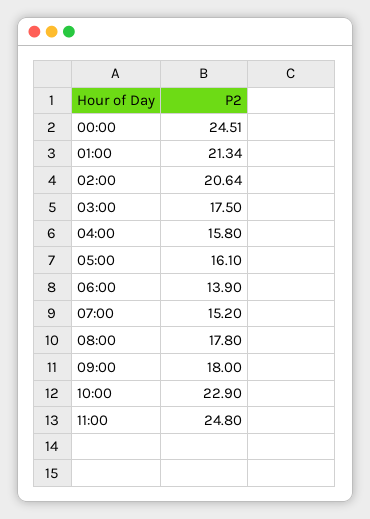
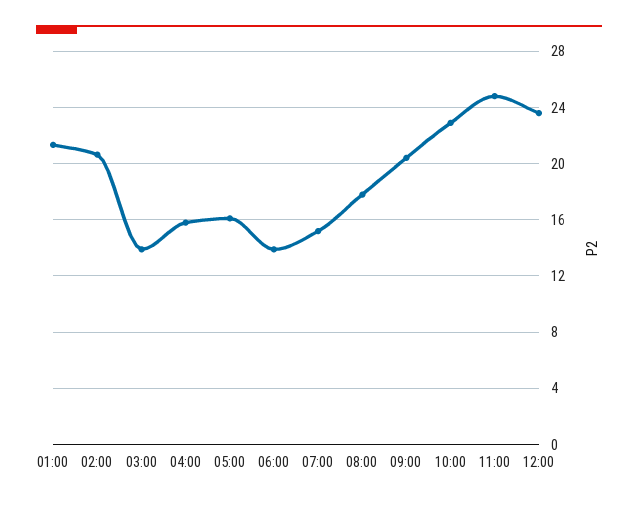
00:00: 24.51 -> none
03:00: 17.5 -> 14
09:00: 18 -> 20.5
12:00: none -> 23.5

